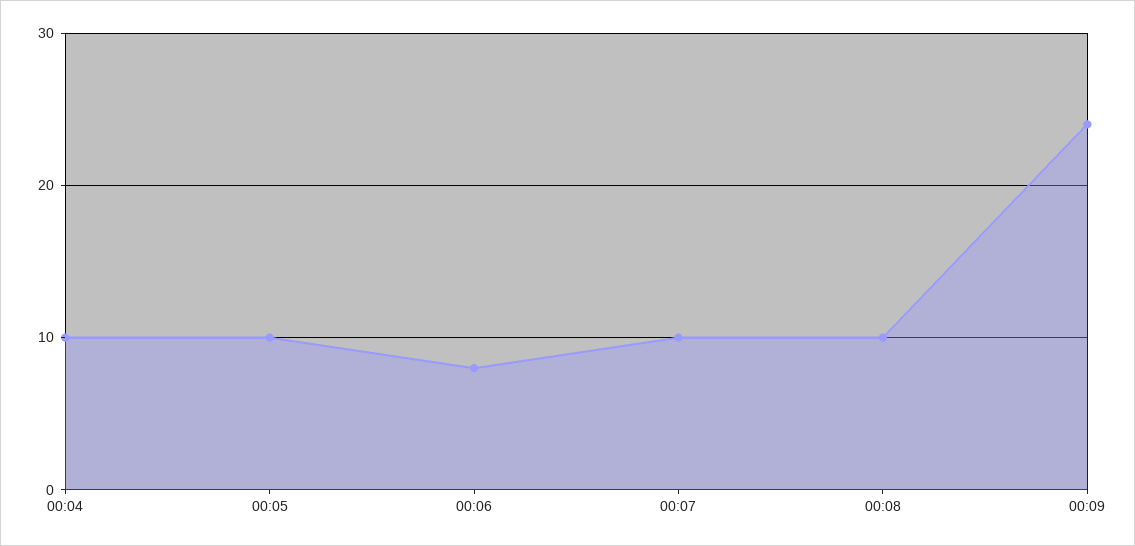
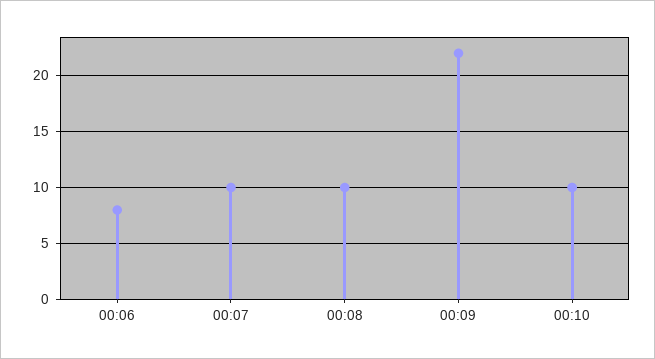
00:04: 10 -> none
00:05: 10 -> none
00:09: 24 -> 22
00:10: none -> 10

